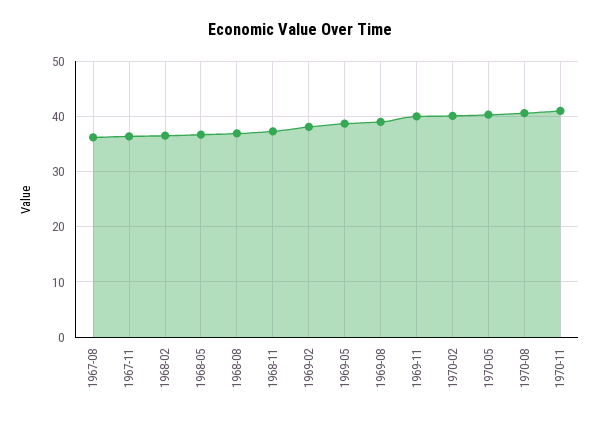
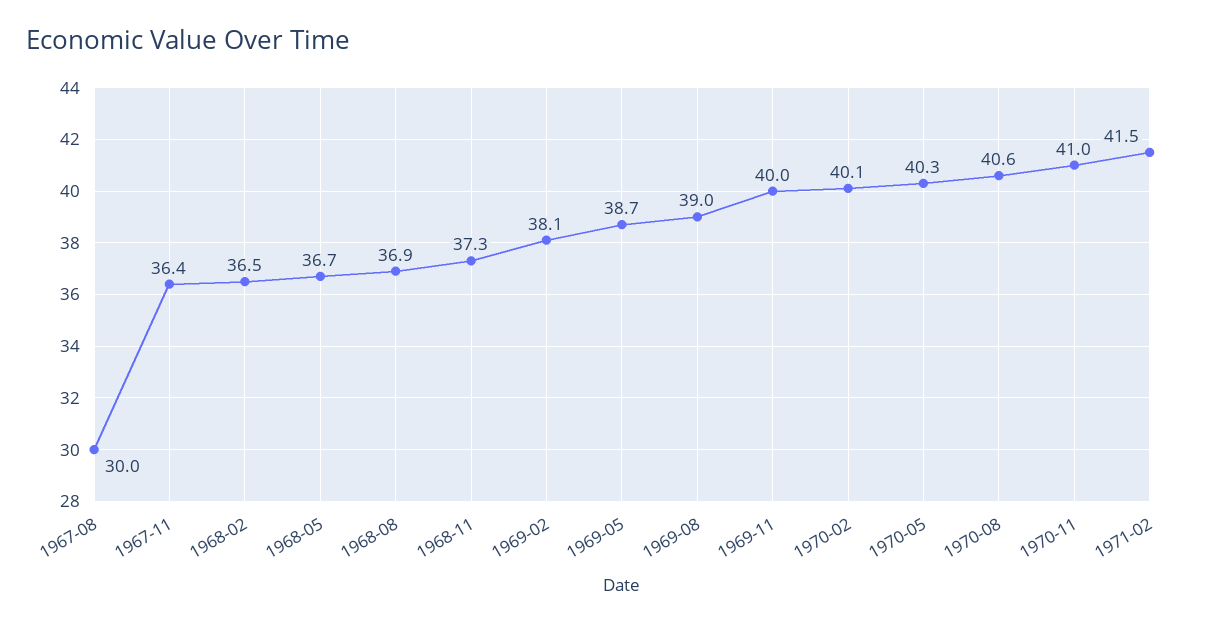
1967-08: 36 -> 30
1971-02: none -> 41.5

